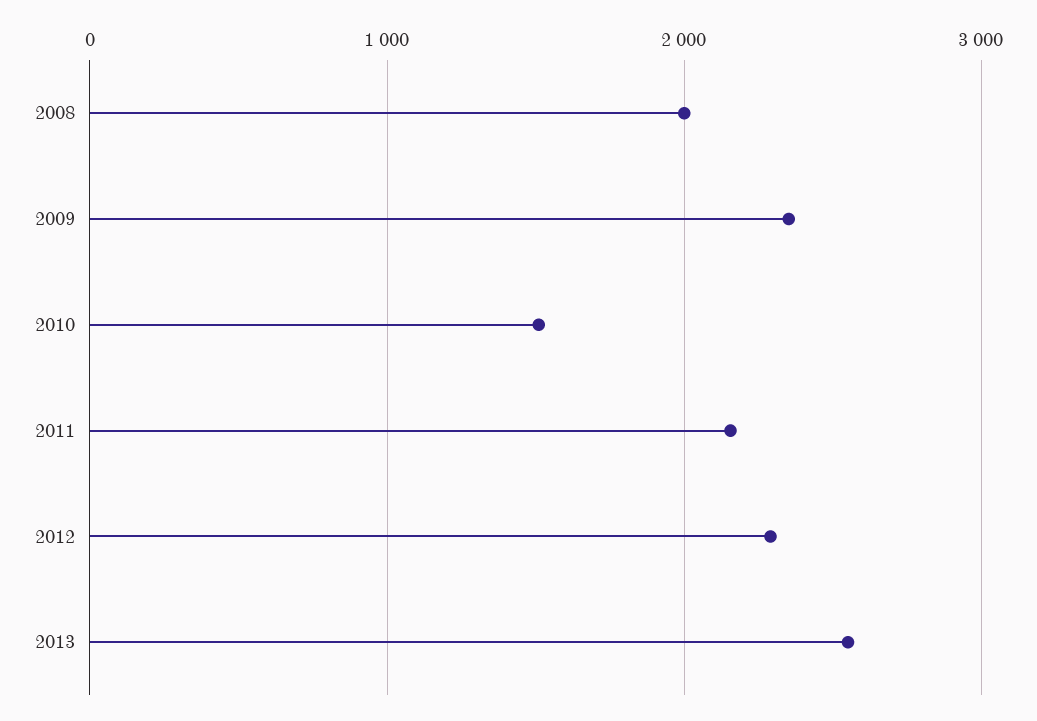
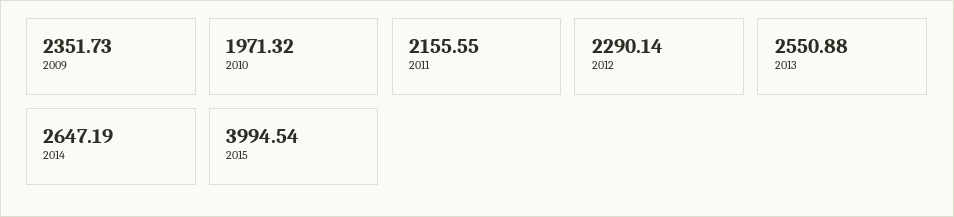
2008: 2000 -> none
2010: 1500 -> 1971.32
2014: none -> 2647.19
2015: none -> 3994.54

